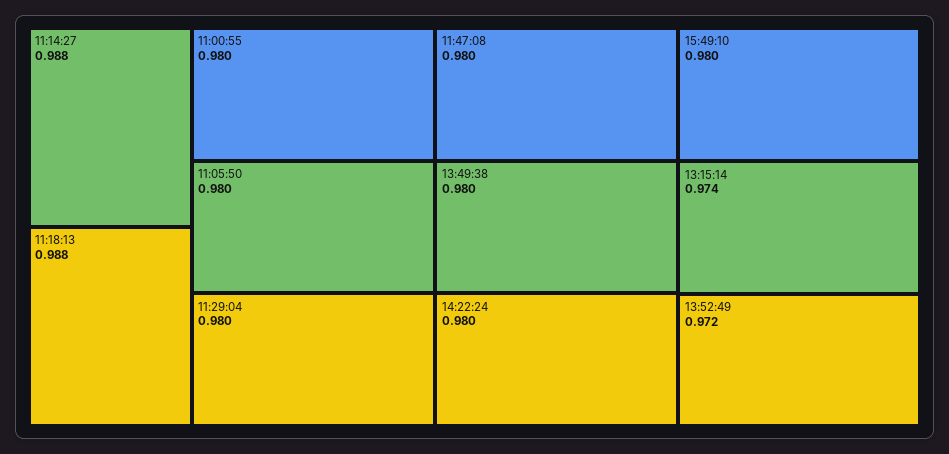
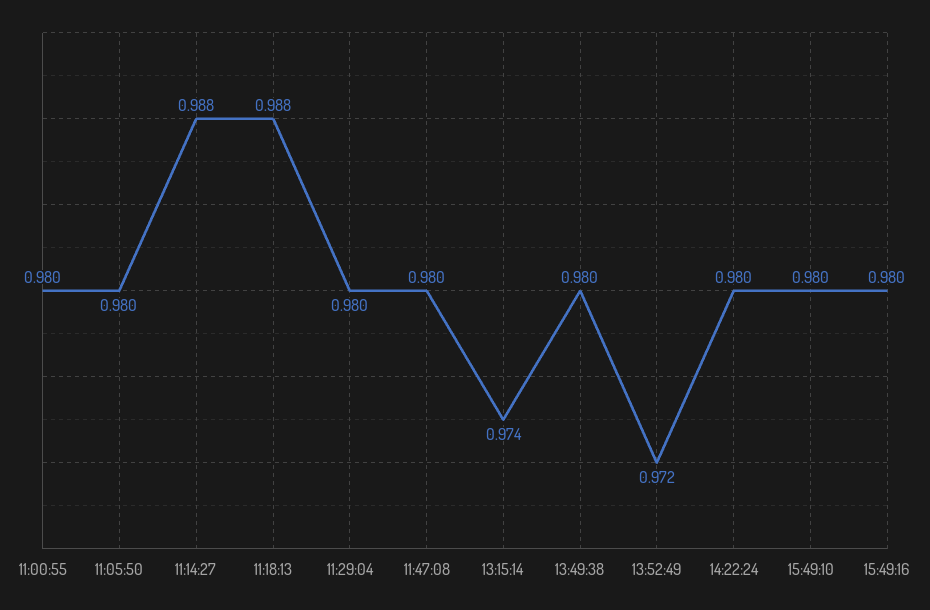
15:49:16: none -> 0.98

